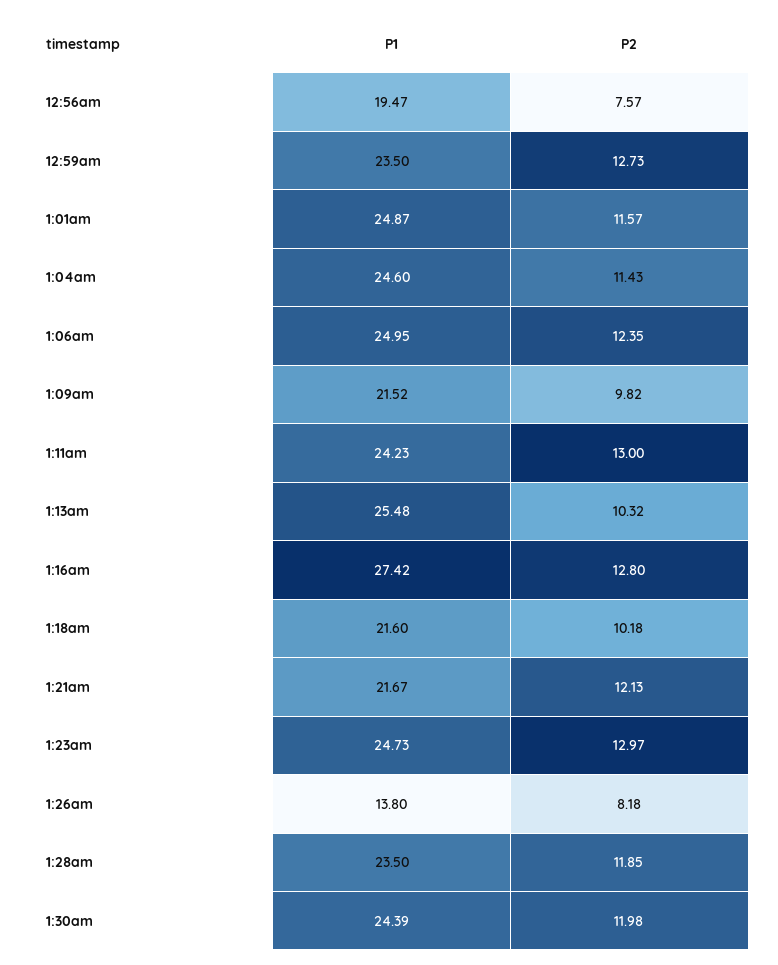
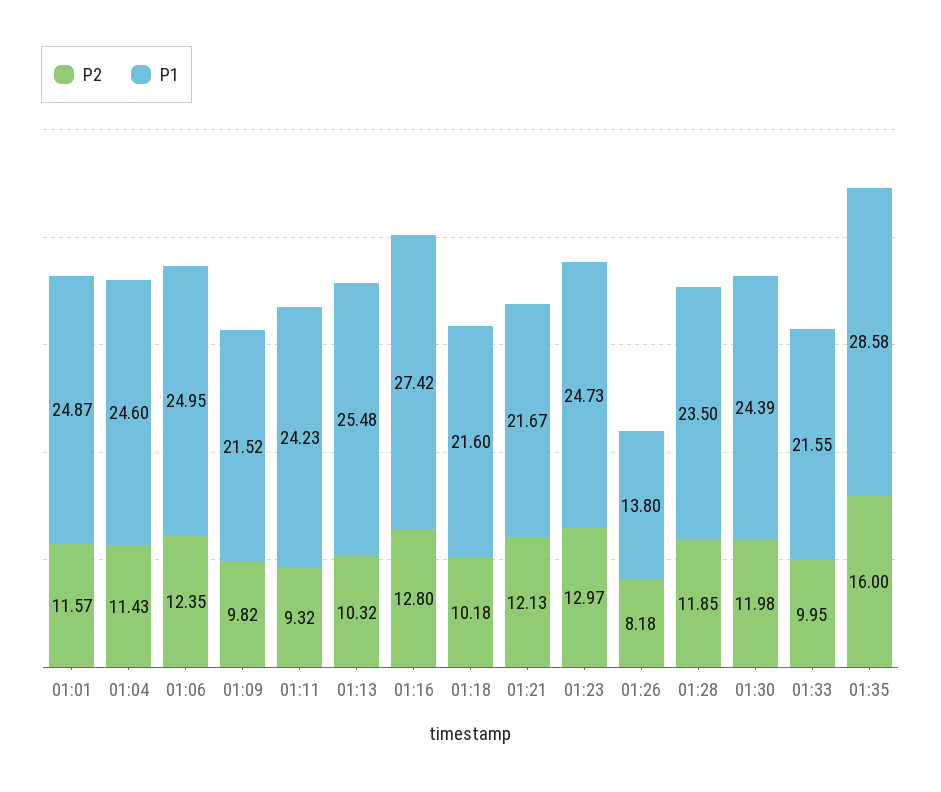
P1, 12:56am: 19.47 -> none
P2, 12:56am: 7.57 -> none
P1, 12:59am: 23.5 -> none
P2, 12:59am: 12.73 -> none
P2, 1:11am: 13 -> 9.32
P2, 01:33: none -> 9.95
P1, 01:33: none -> 21.55
P2, 01:35: none -> 16
P1, 01:35: none -> 28.58

